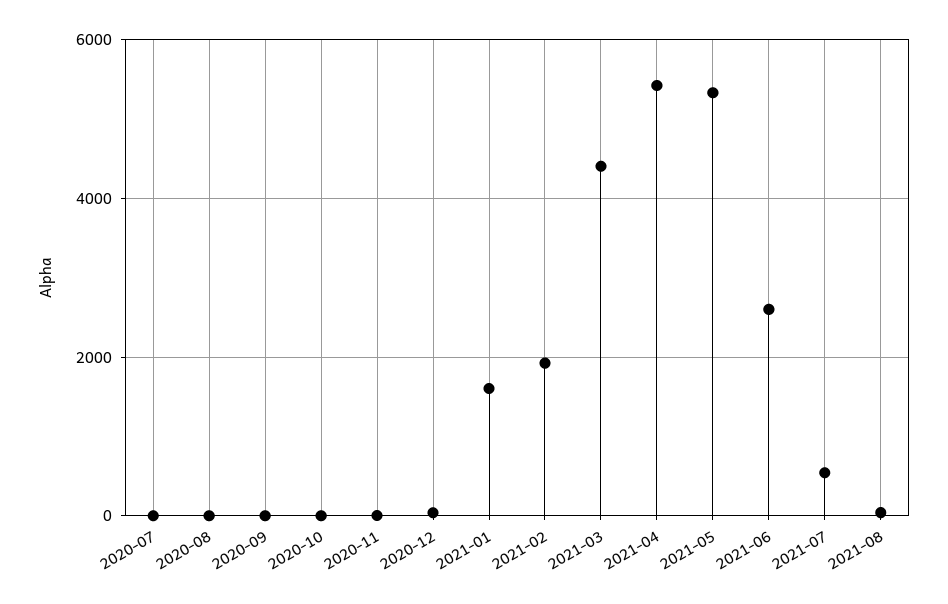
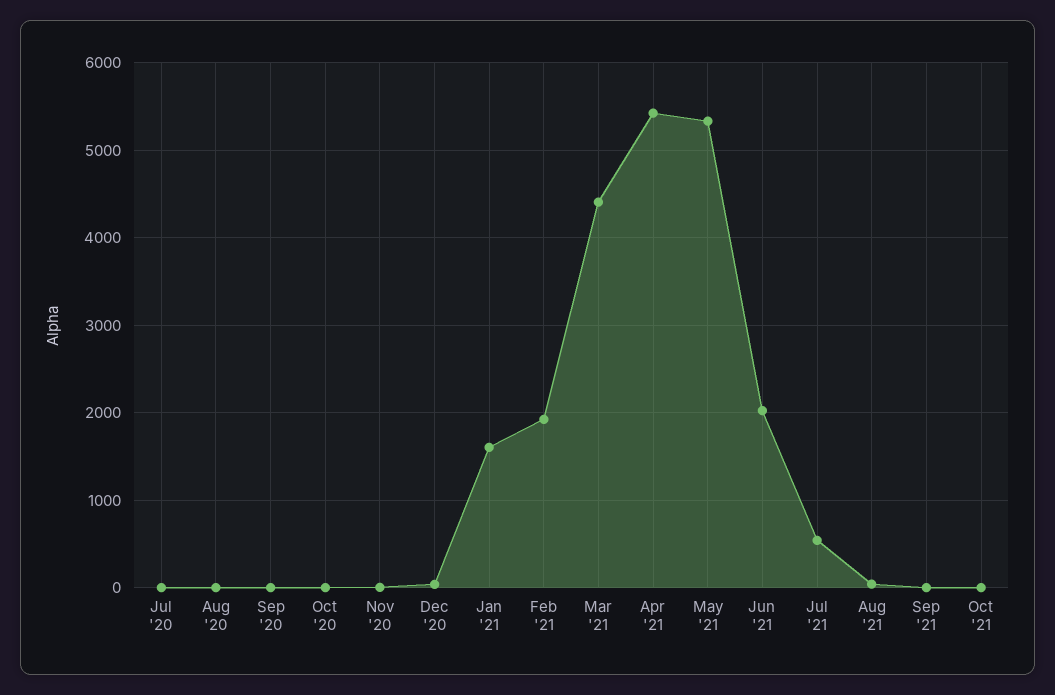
2021-06: 2600 -> 2000
Sep '21: none -> 0
Oct '21: none -> 0

